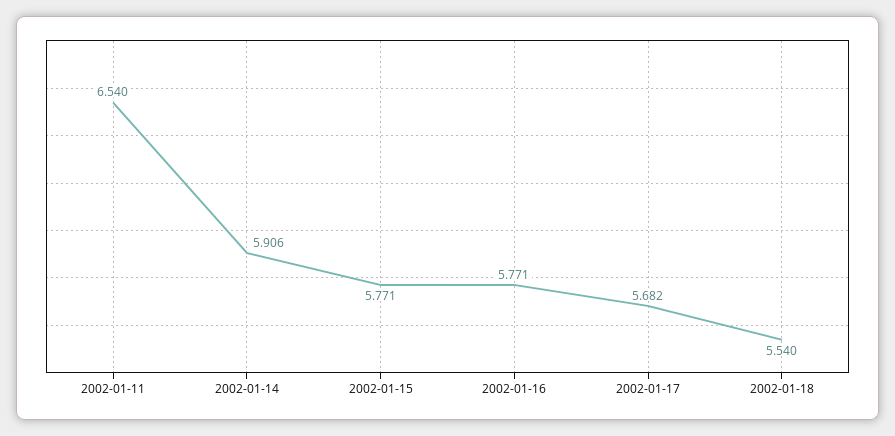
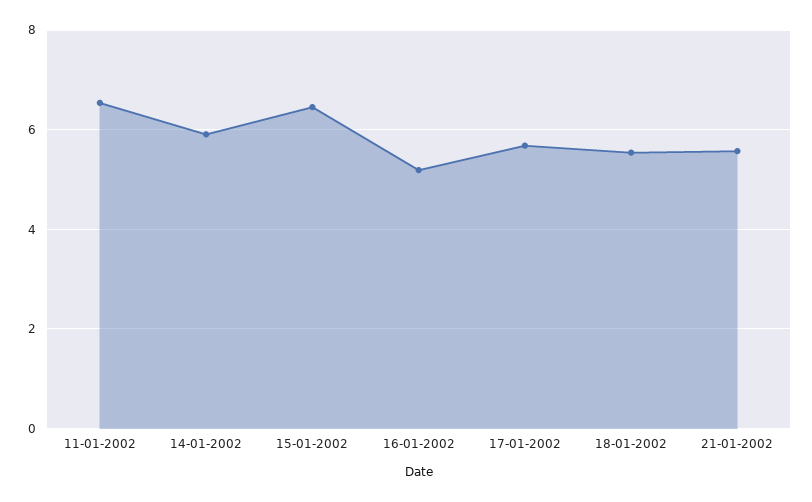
2002-01-15: 5.771 -> 6.4
2002-01-16: 5.771 -> 5.2
21-01-2002: none -> 5.6

